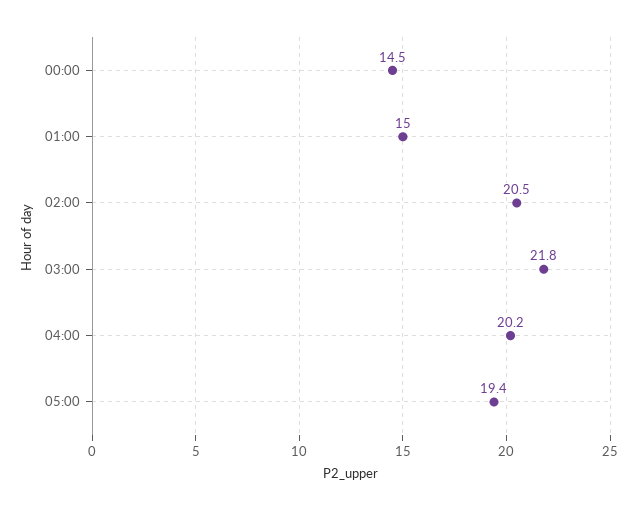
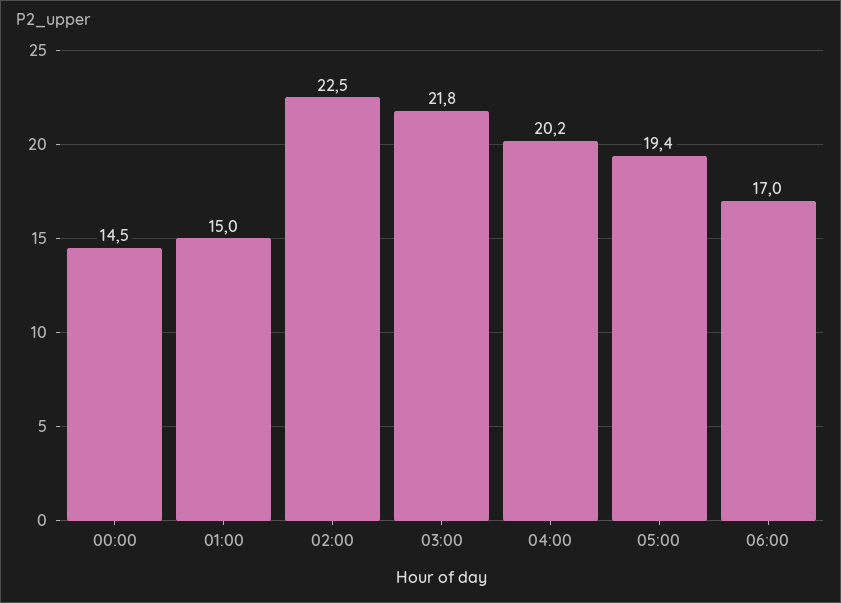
02:00: 20.5 -> 22.5
06:00: none -> 17

